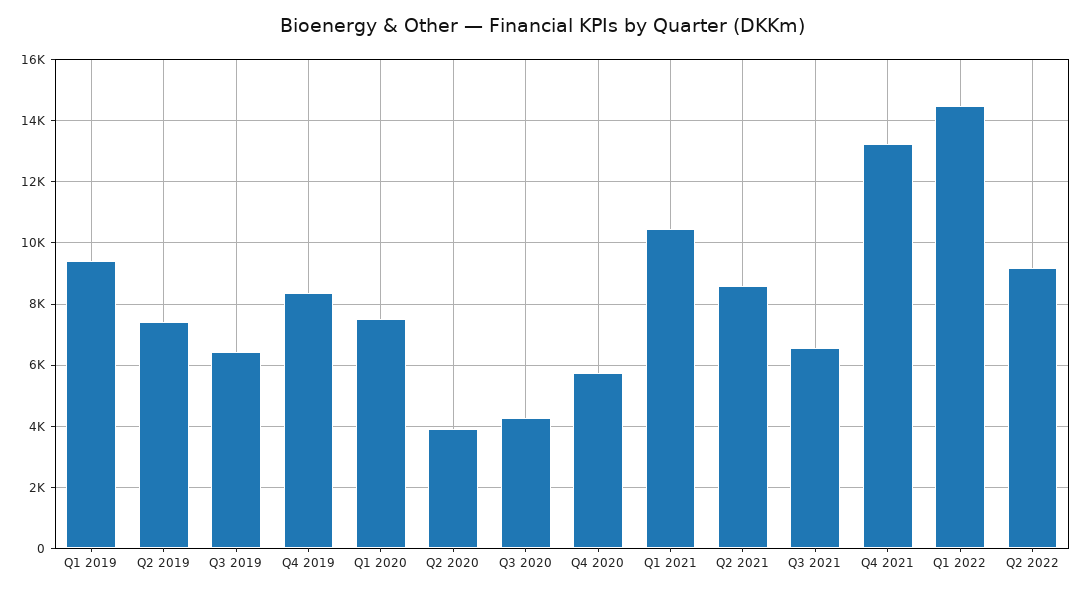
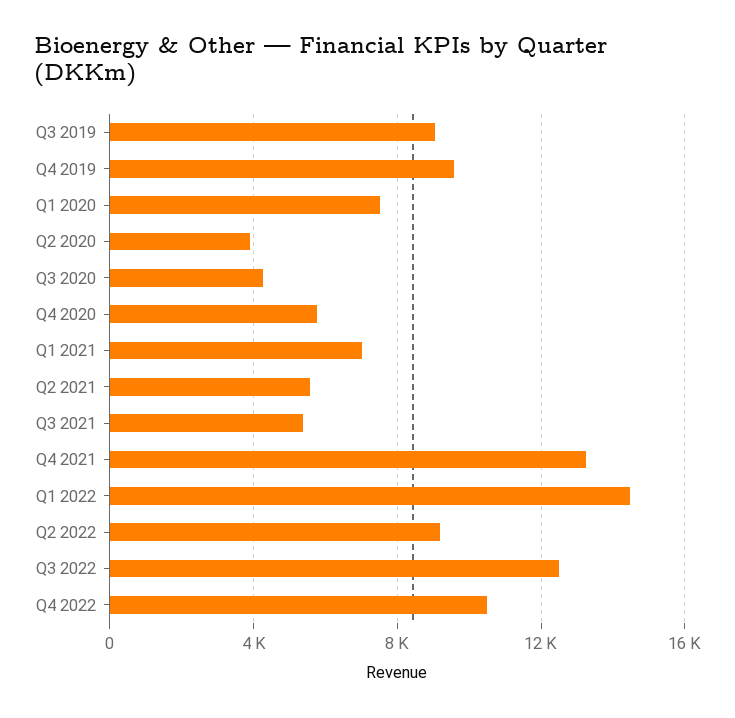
Q1 2019: 9400 -> none
Q2 2019: 7400 -> none
Q3 2019: 6400 -> 9000
Q4 2019: 8400 -> 9500
Q1 2021: 10400 -> 7000
Q2 2021: 8600 -> 5500
Q3 2021: 6600 -> 5500
Q3 2022: none -> 12500
Q4 2022: none -> 10500

